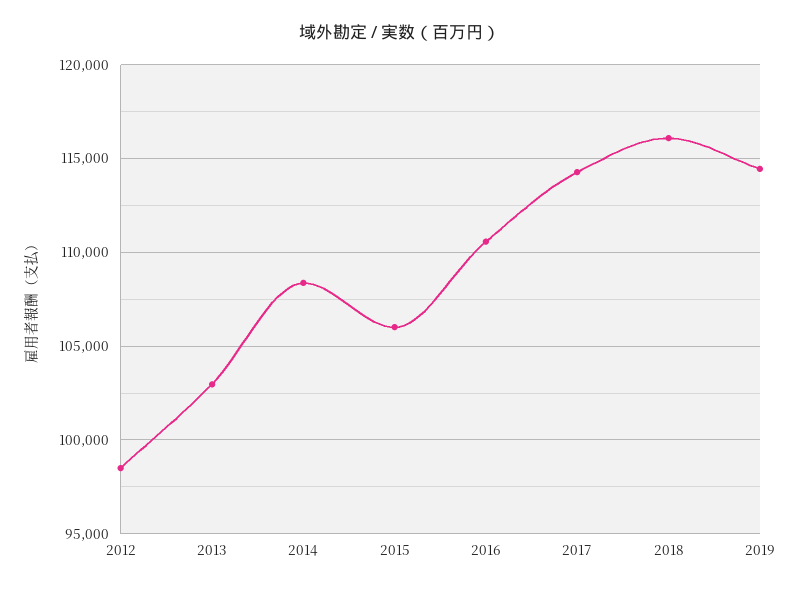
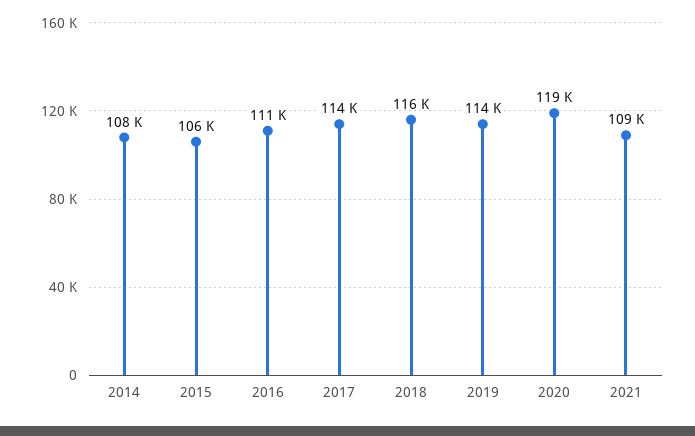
2012: 98500 -> none
2013: 103000 -> none
2020: none -> 119000
2021: none -> 109000

